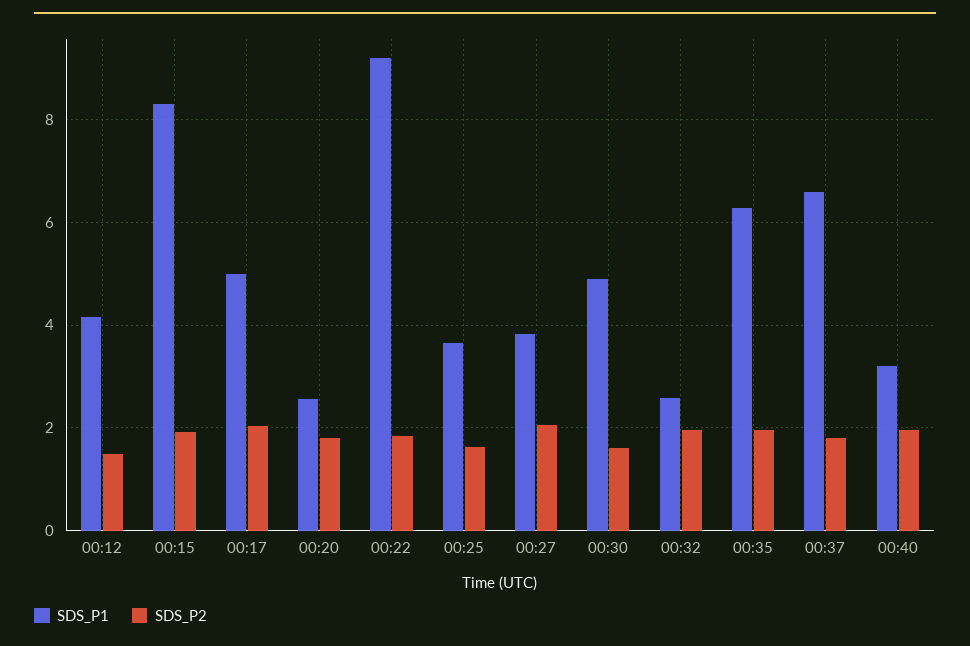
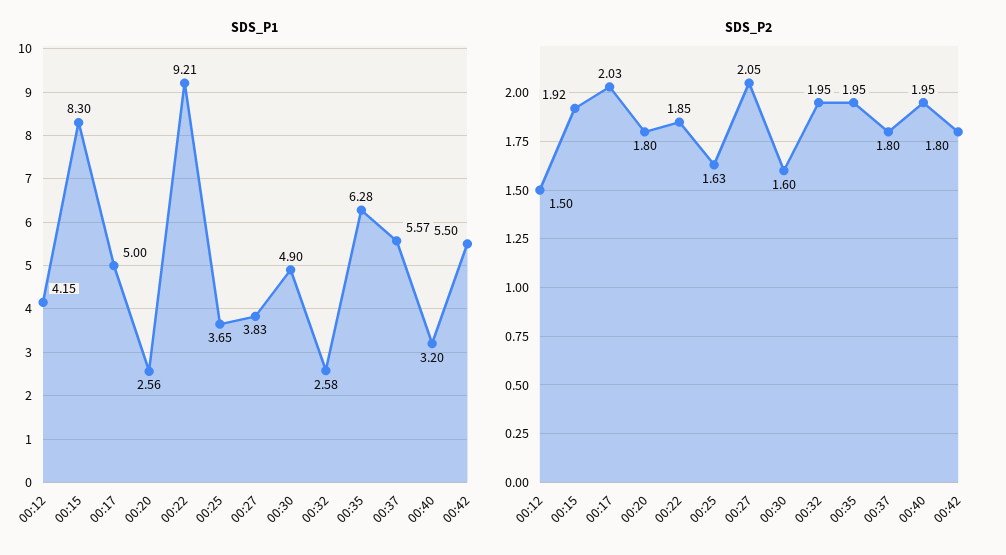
SDS_P1, 00:37: 6.6 -> 5.57
SDS_P1, 00:42: none -> 5.5
SDS_P2, 00:42: none -> 1.8

